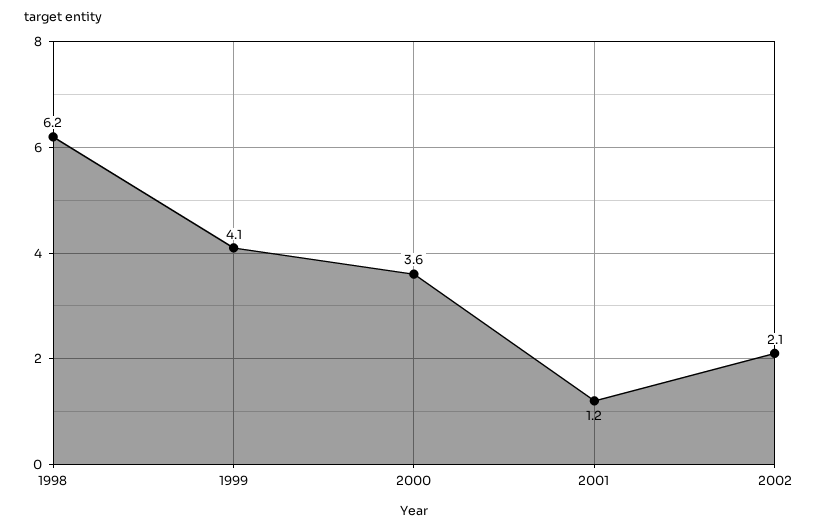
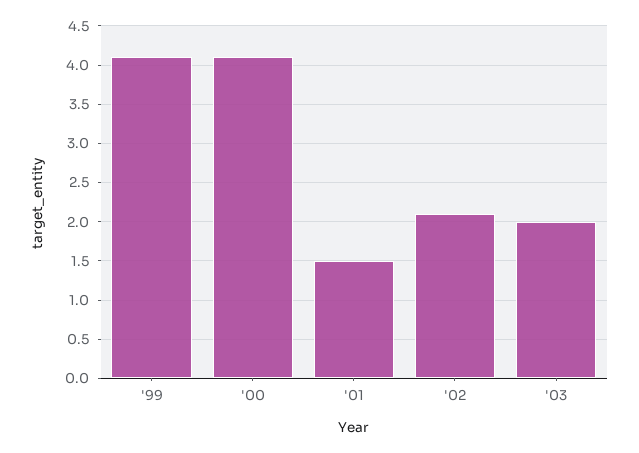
1998: 6.2 -> none
2000: 3.6 -> 4.1
2001: 1.2 -> 1.5
'03: none -> 2

